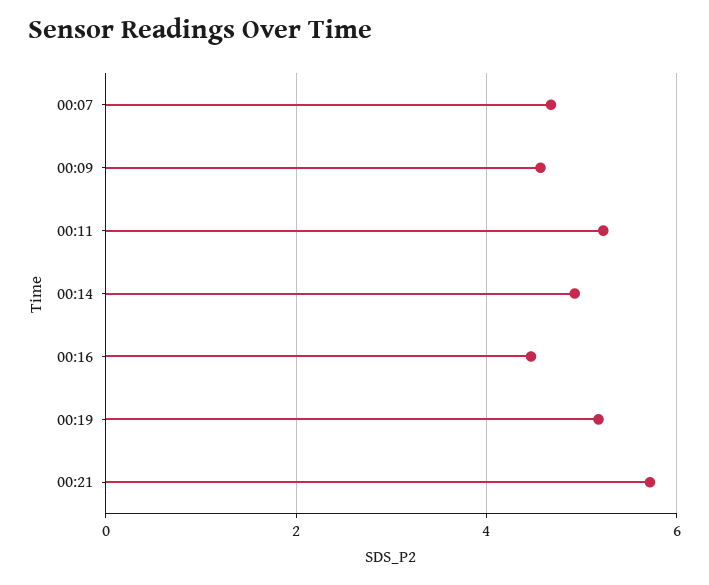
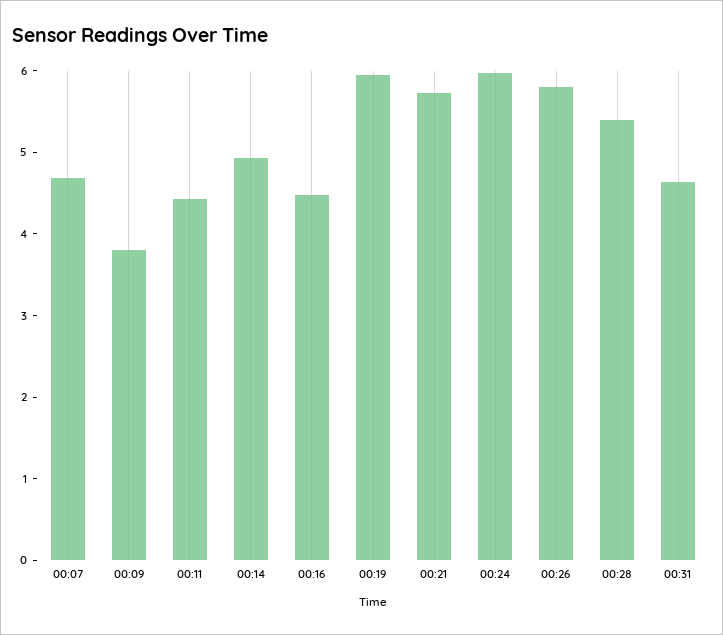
00:09: 4.6 -> 3.8
00:11: 5.2 -> 4.4
00:19: 5.2 -> 6
00:24: none -> 6
00:26: none -> 5.8
00:28: none -> 5.4
00:31: none -> 4.6

